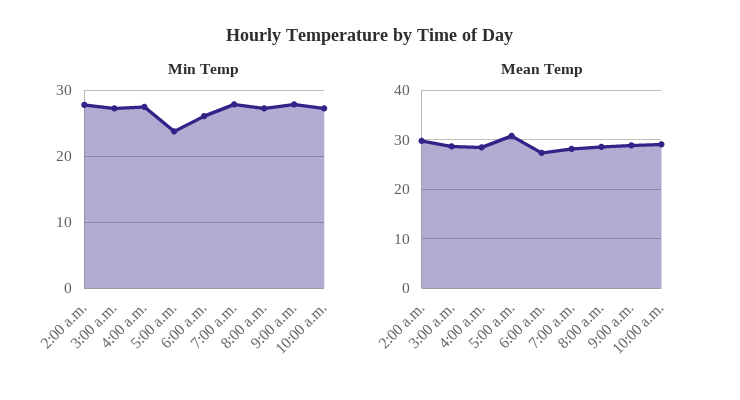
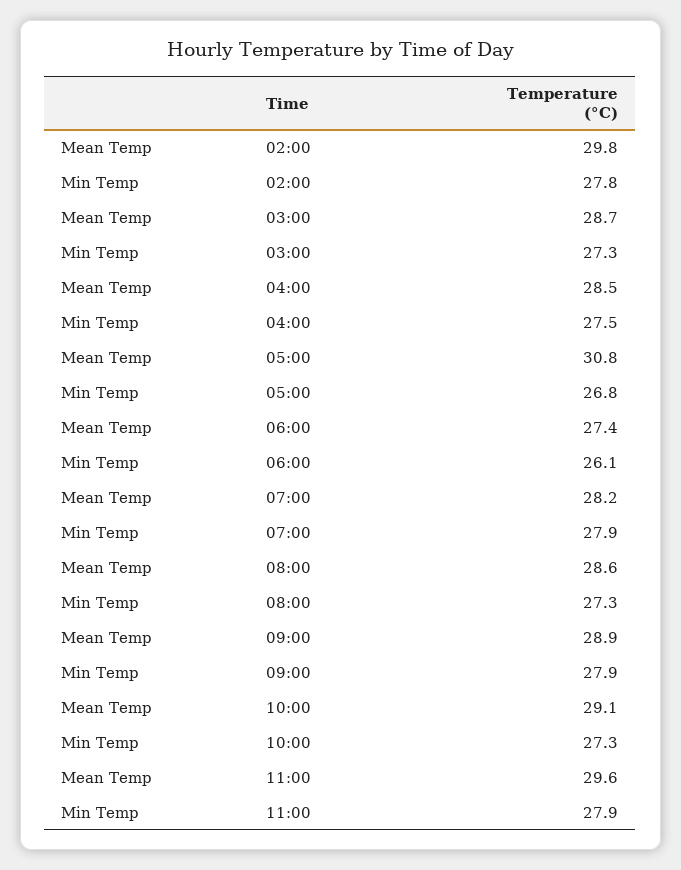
Min Temp, 5:00 a.m.: 24 -> 26.8
Mean Temp, 11:00: none -> 29.6
Min Temp, 11:00: none -> 27.9

